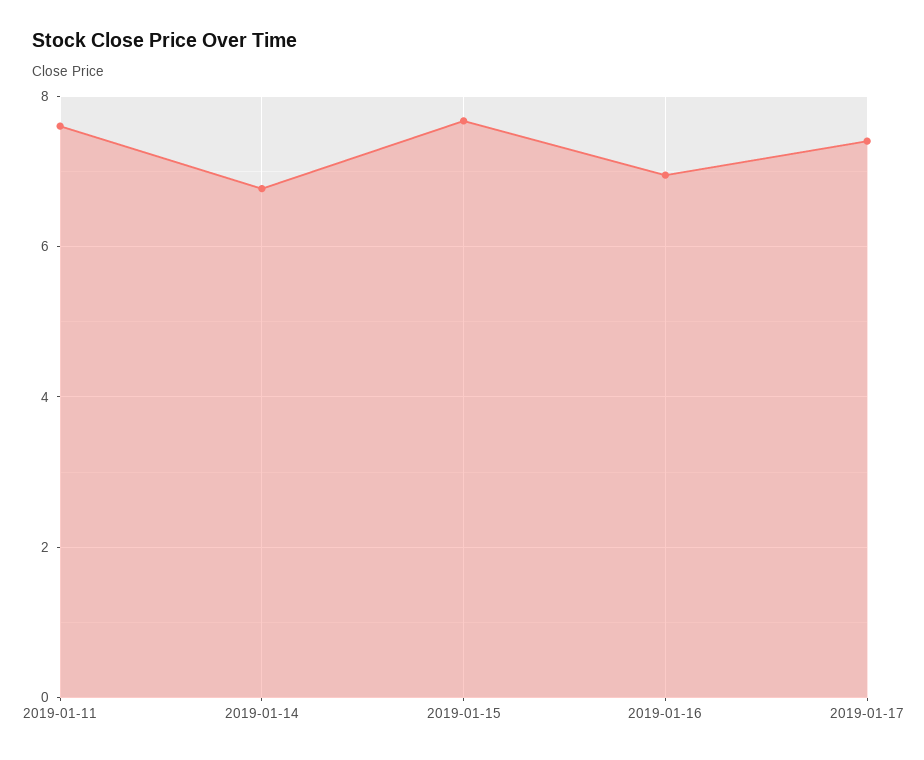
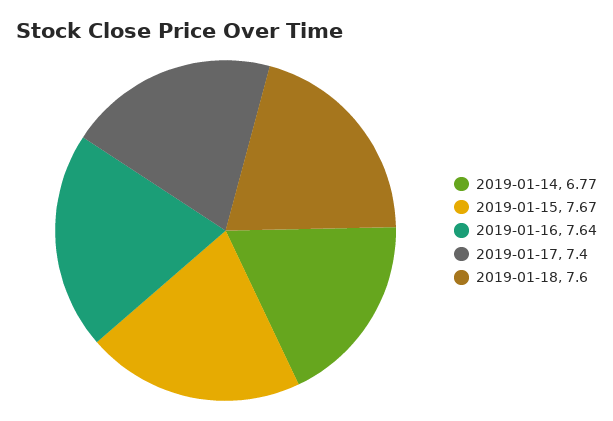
2019-01-11: 7.6 -> none
2019-01-16: 7 -> 7.64
2019-01-18: none -> 7.6

